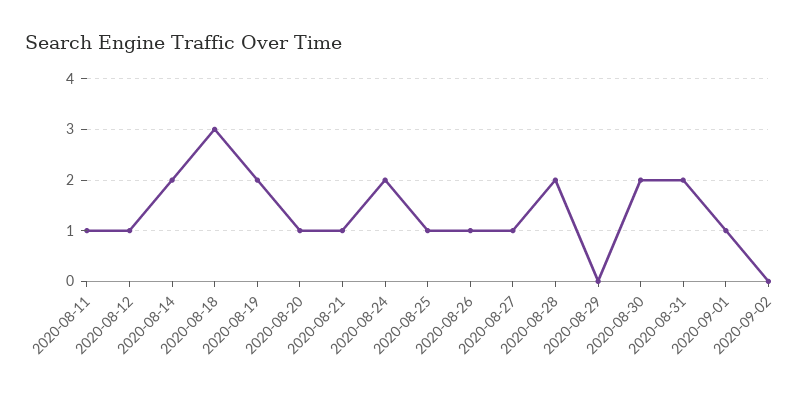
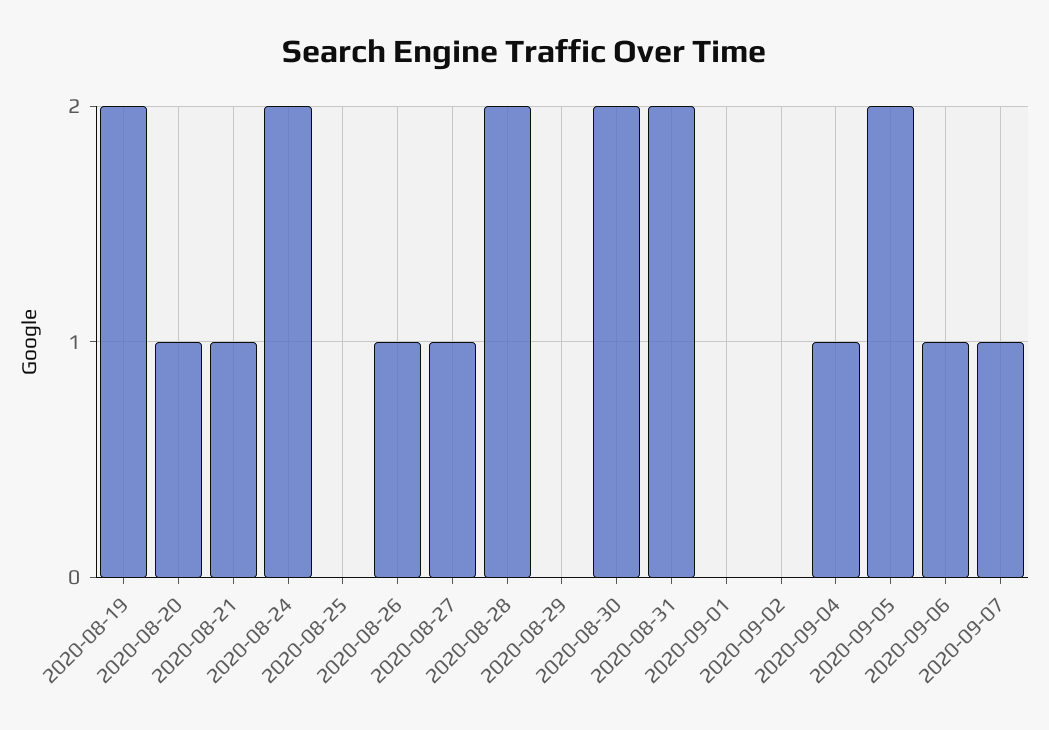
2020-08-11: 1 -> none
2020-08-12: 1 -> none
2020-08-14: 2 -> none
2020-08-18: 3 -> none
2020-08-25: 1 -> 0
2020-09-01: 1 -> 0
2020-09-04: none -> 1
2020-09-05: none -> 2
2020-09-06: none -> 1
2020-09-07: none -> 1

